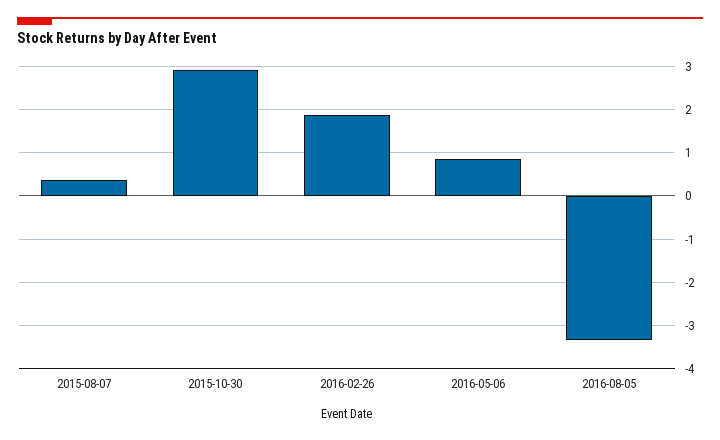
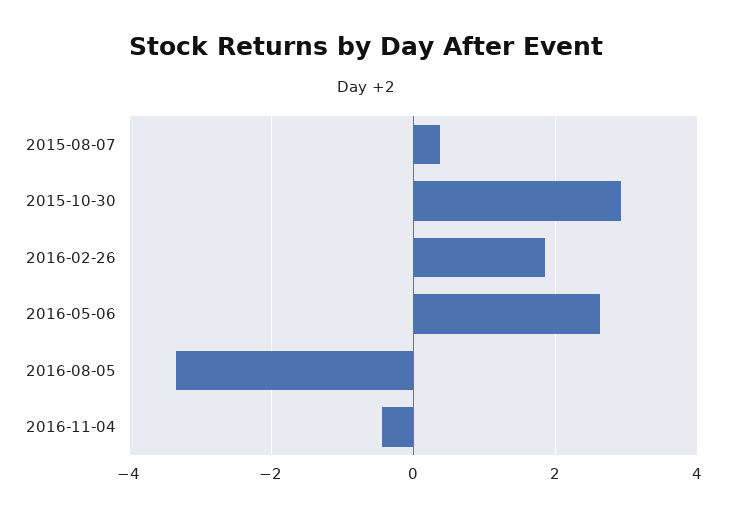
2016-05-06: 0.8 -> 2.6
2016-11-04: none -> -0.4

